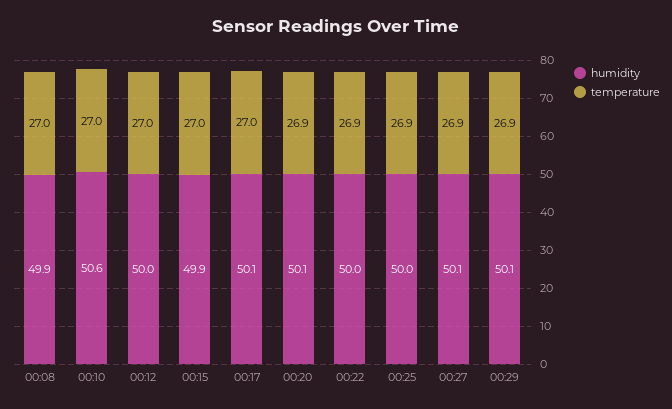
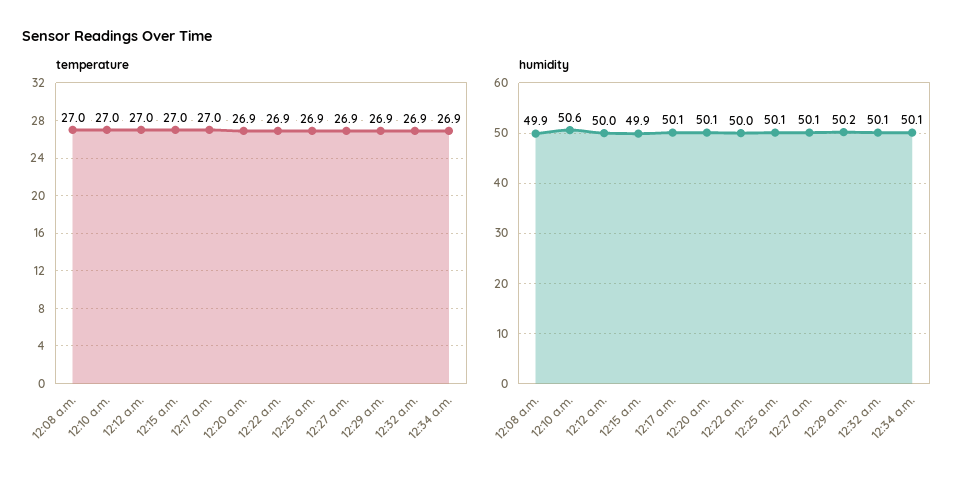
humidity, 00:25: 50 -> 50.1
humidity, 00:29: 50.1 -> 50.2
temperature, 12:32 a.m.: none -> 26.9
temperature, 12:34 a.m.: none -> 26.9
humidity, 12:32 a.m.: none -> 50.1
humidity, 12:34 a.m.: none -> 50.1

